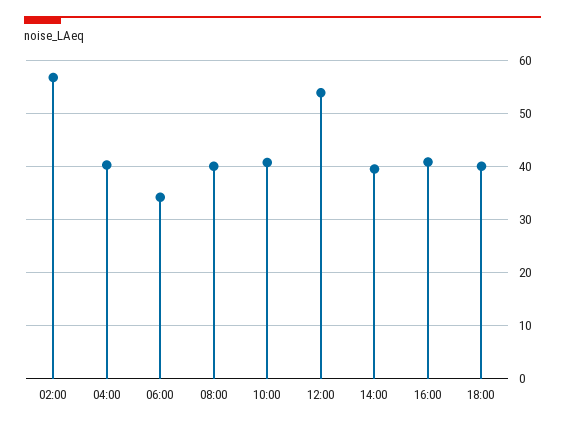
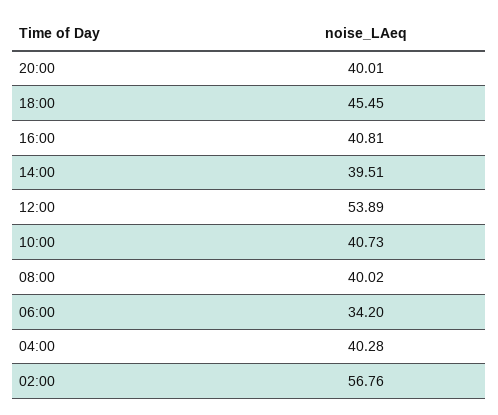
18:00: 40 -> 45.45
20:00: none -> 40.01

